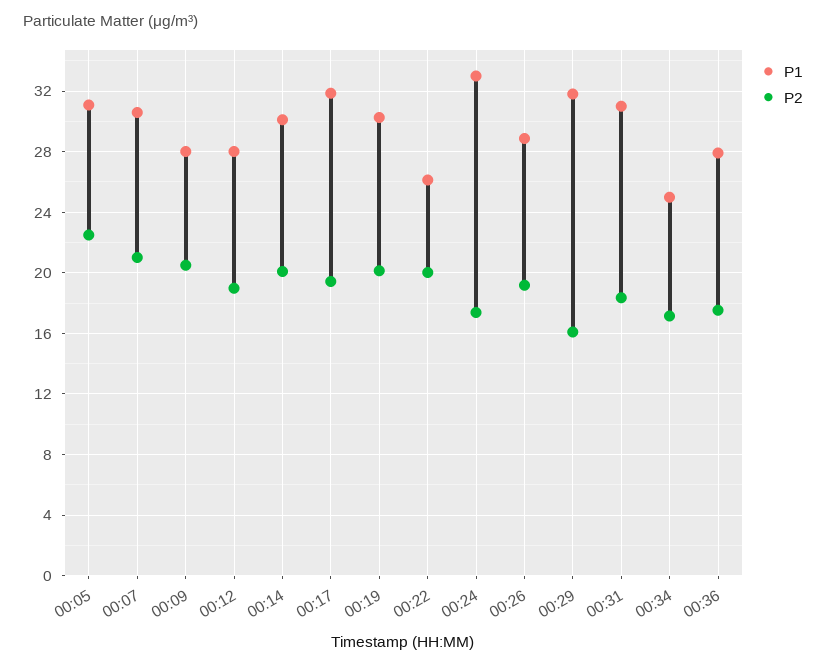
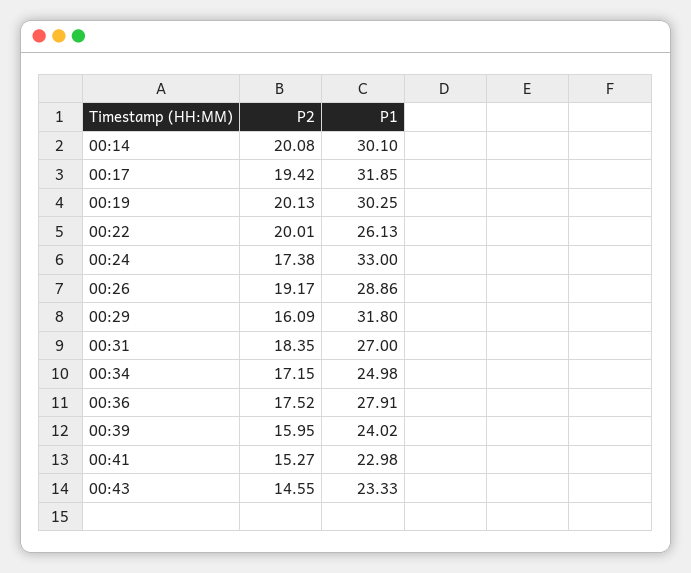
P1, 00:05: 31 -> none
P2, 00:05: 22.5 -> none
P1, 00:07: 30.5 -> none
P2, 00:07: 21 -> none
P1, 00:09: 28 -> none
P2, 00:09: 20.5 -> none
P1, 00:12: 28 -> none
P2, 00:12: 19 -> none
P1, 00:31: 31 -> 27
P2, 00:39: none -> 15.95
P1, 00:39: none -> 24.02
P2, 00:41: none -> 15.27
P1, 00:41: none -> 22.98
P2, 00:43: none -> 14.55
P1, 00:43: none -> 23.33

